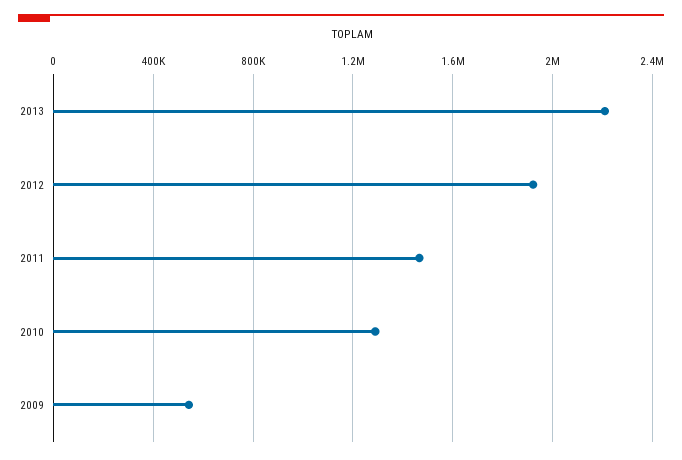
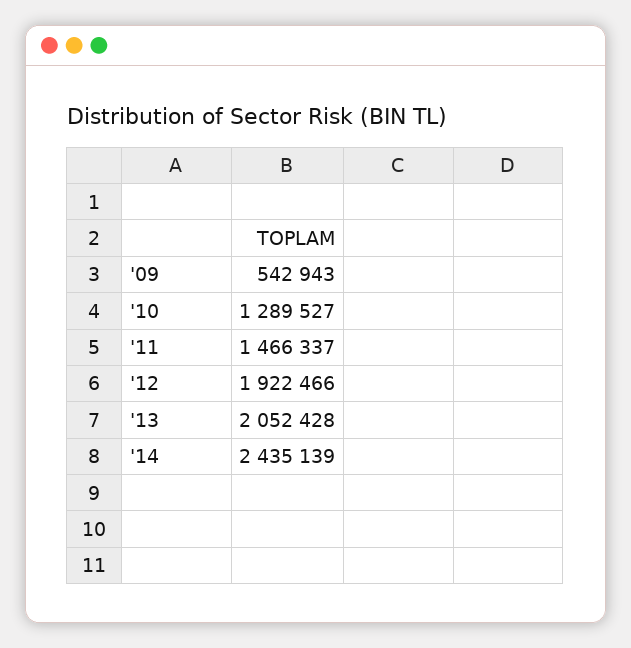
2013: 2200000 -> 2052428
'14: none -> 2435139

